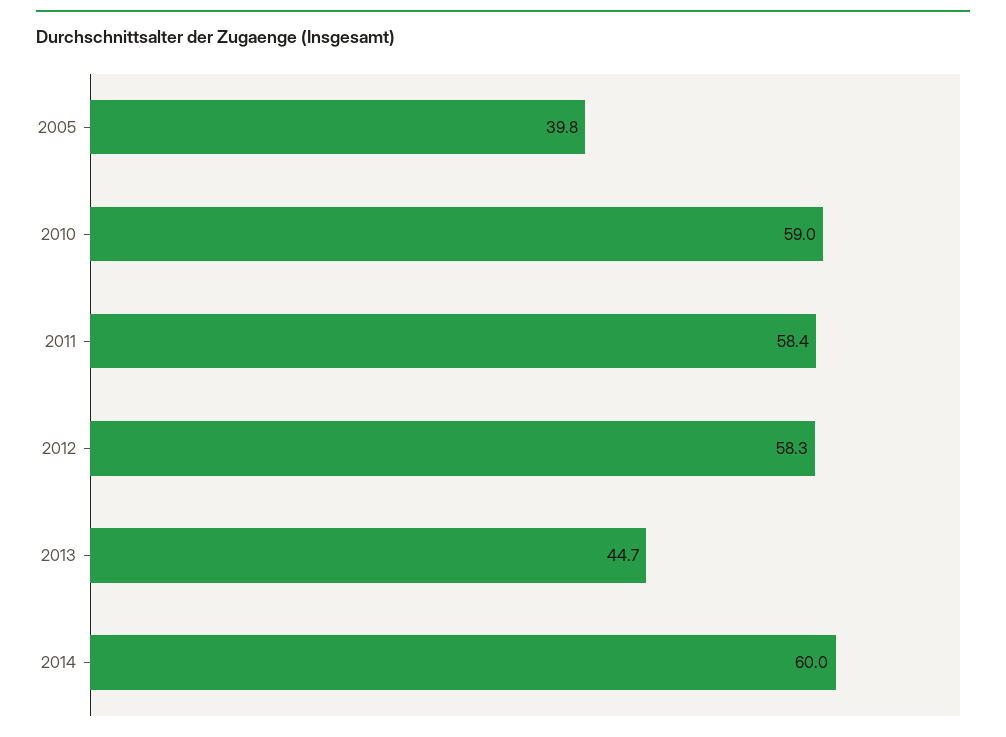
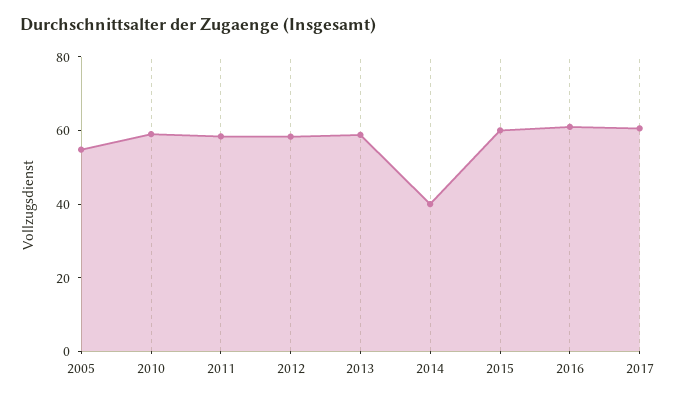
2005: 39.8 -> 55
2013: 44.7 -> 60
2014: 60 -> 40
2015: none -> 60
2016: none -> 60
2017: none -> 60

